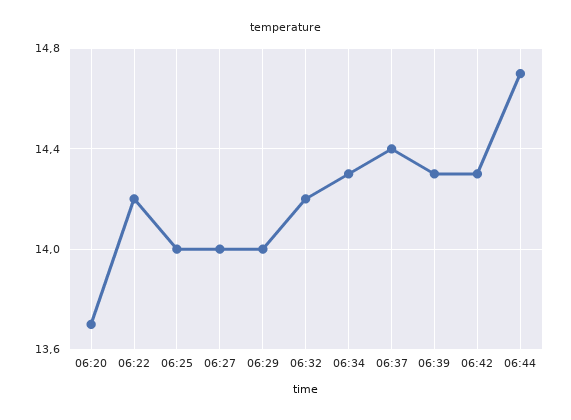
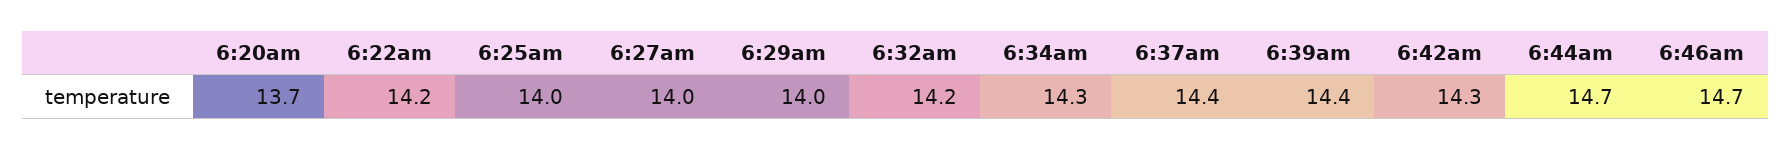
06:39: 14.3 -> 14.4
6:46am: none -> 14.7

